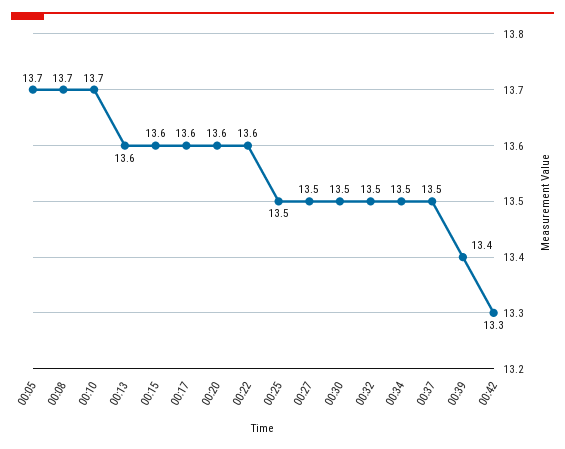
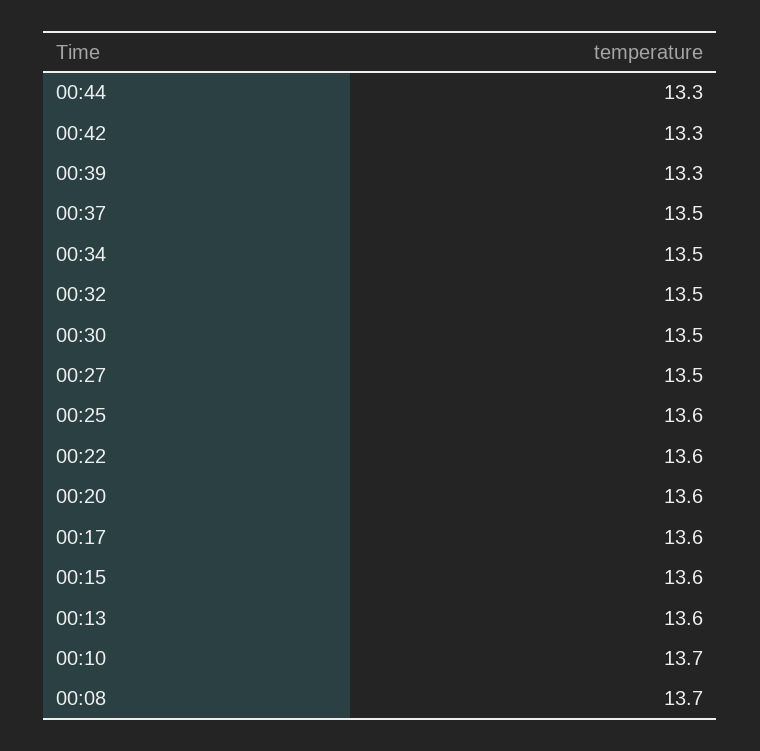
00:05: 13.7 -> none
00:25: 13.5 -> 13.6
00:39: 13.4 -> 13.3
00:44: none -> 13.3

